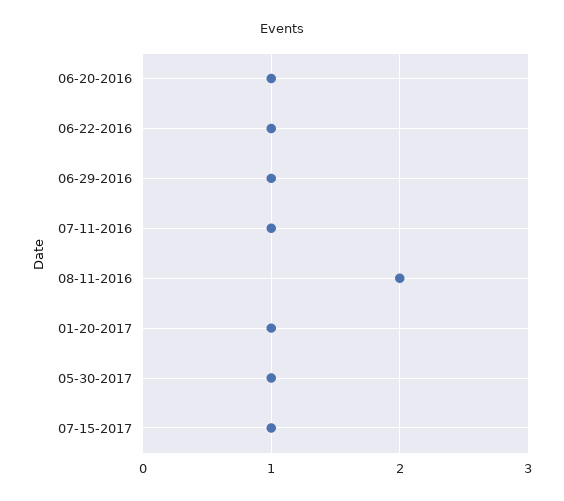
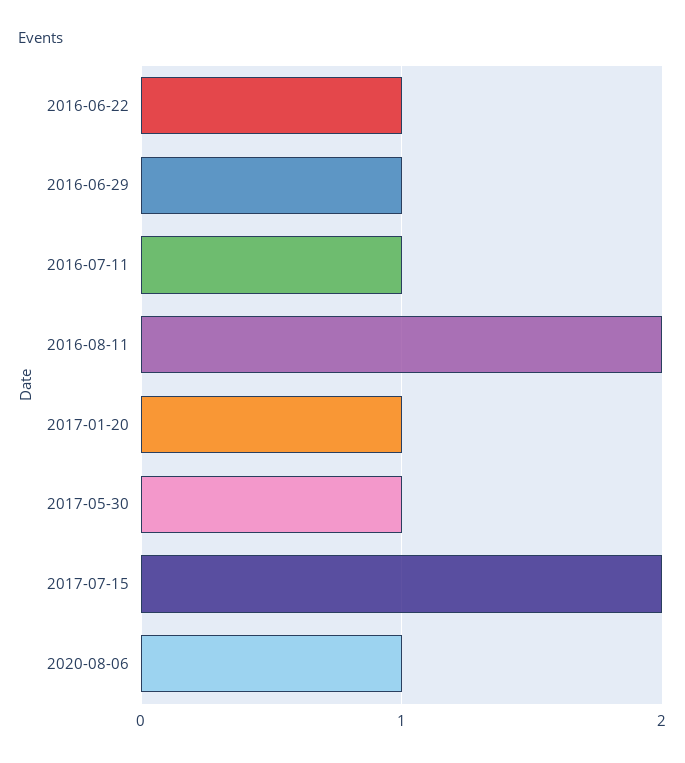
06-20-2016: 1 -> none
07-15-2017: 1 -> 2
2020-08-06: none -> 1

